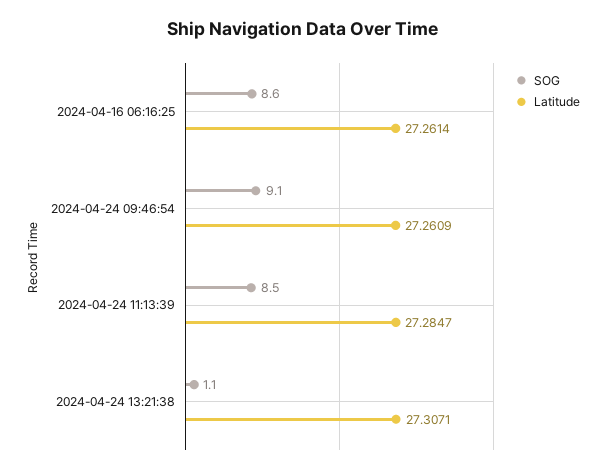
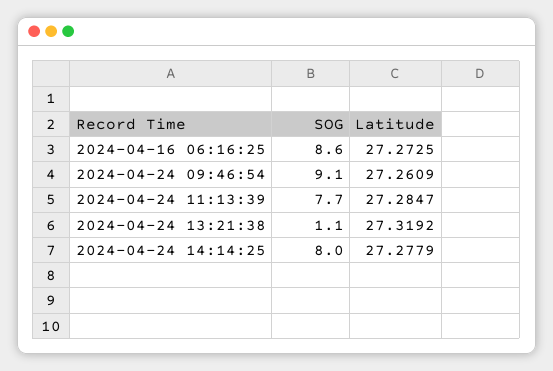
Latitude, 2024-04-16 06:16:25: 27.2614 -> 27.2725
SOG, 2024-04-24 11:13:39: 8.5 -> 7.7
Latitude, 2024-04-24 13:21:38: 27.3071 -> 27.3192
SOG, 2024-04-24 14:14:25: none -> 8
Latitude, 2024-04-24 14:14:25: none -> 27.2779

